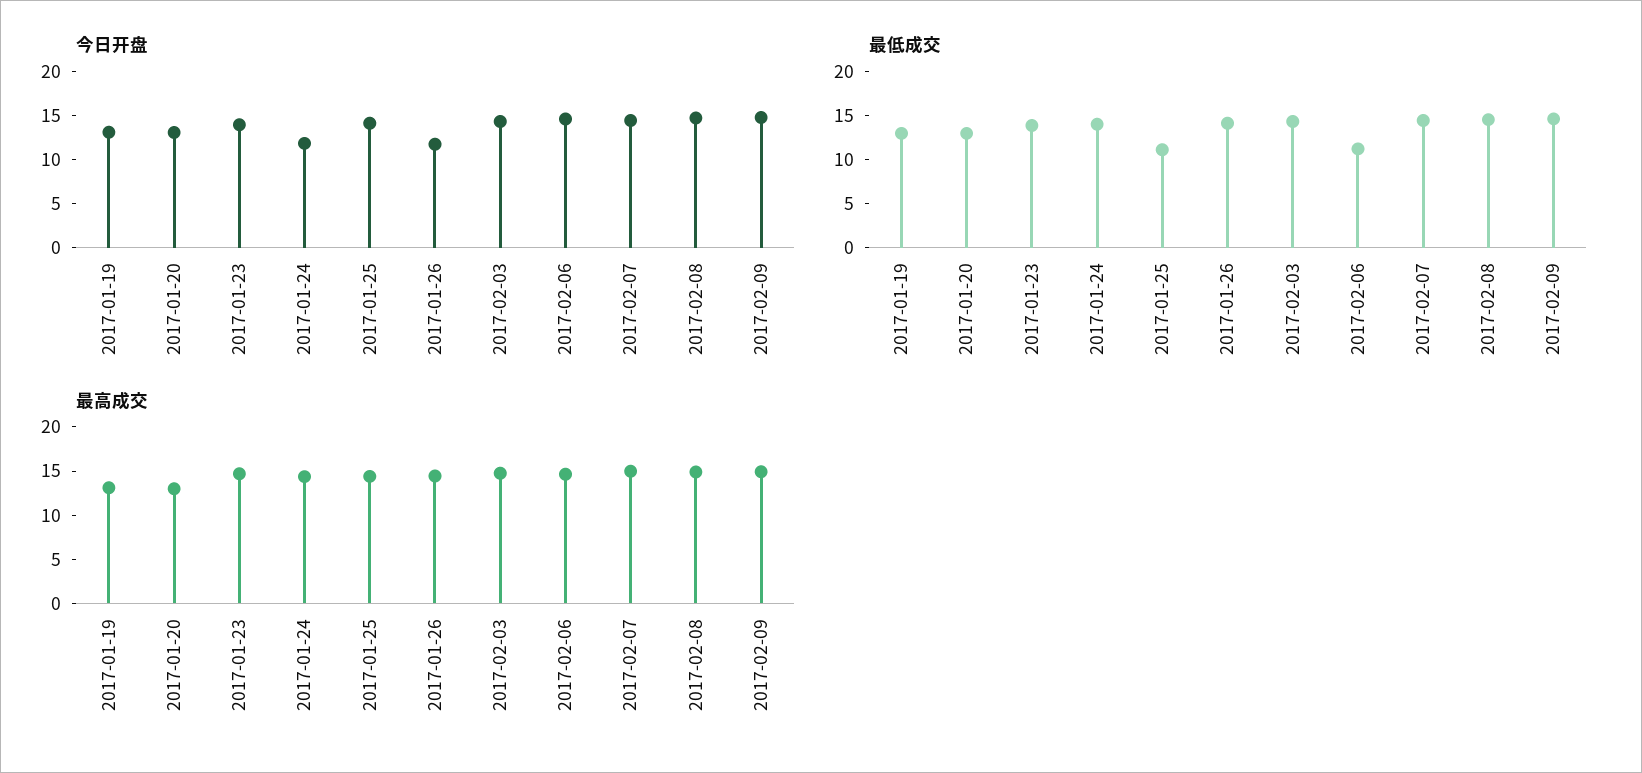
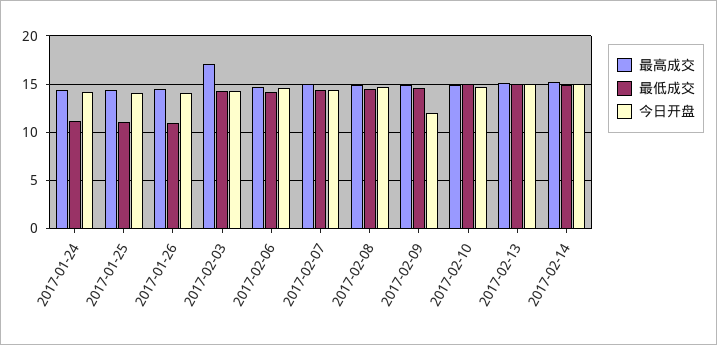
今日开盘, 2017-01-19: 13 -> none
今日开盘, 2017-01-20: 13 -> none
今日开盘, 2017-01-23: 14 -> none
今日开盘, 2017-01-24: 12 -> 14
今日开盘, 2017-01-26: 12 -> 14
今日开盘, 2017-02-09: 15 -> 12
最低成交, 2017-01-19: 13 -> none
最低成交, 2017-01-20: 13 -> none
最低成交, 2017-01-23: 14 -> none
最低成交, 2017-01-24: 14 -> 11
最低成交, 2017-01-26: 14 -> 11
最低成交, 2017-02-06: 11 -> 14
最高成交, 2017-01-19: 13 -> none
最高成交, 2017-01-20: 13 -> none
最高成交, 2017-01-23: 15 -> none
最高成交, 2017-02-03: 15 -> 17
最高成交, 2017-02-10: none -> 15
最低成交, 2017-02-10: none -> 15
今日开盘, 2017-02-10: none -> 15
最高成交, 2017-02-13: none -> 15
最低成交, 2017-02-13: none -> 15
今日开盘, 2017-02-13: none -> 15
最高成交, 2017-02-14: none -> 15
最低成交, 2017-02-14: none -> 15
今日开盘, 2017-02-14: none -> 15

